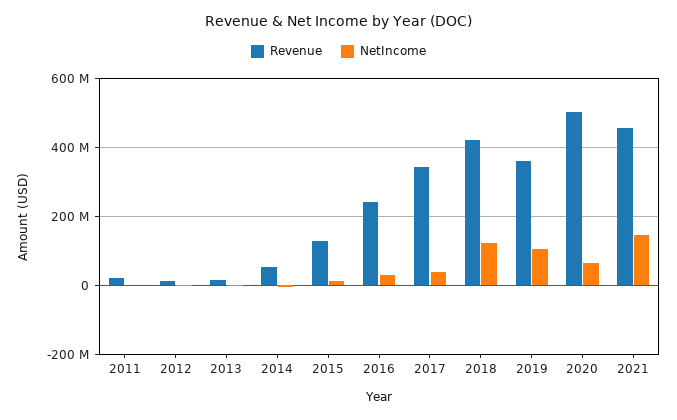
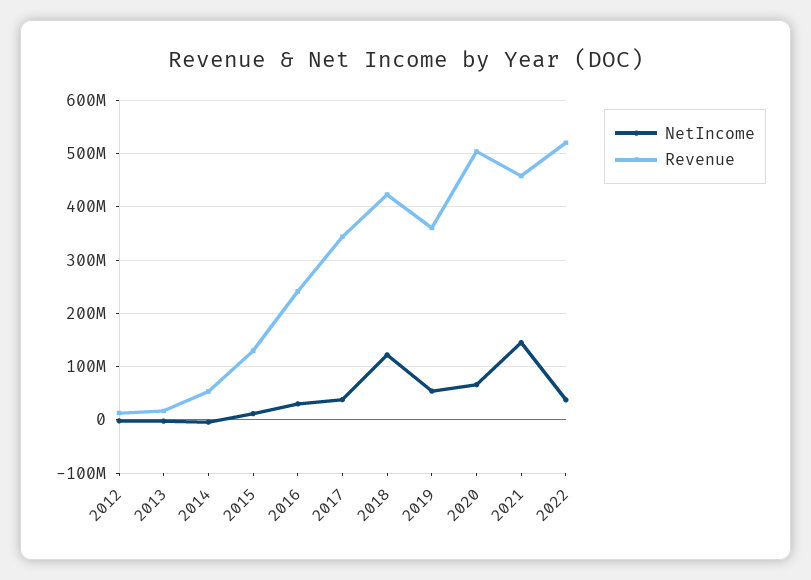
Revenue, 2011: 20000000 -> none
NetIncome, 2011: 0 -> none
NetIncome, 2019: 100000000 -> 60000000
NetIncome, 2022: none -> 40000000
Revenue, 2022: none -> 520000000

